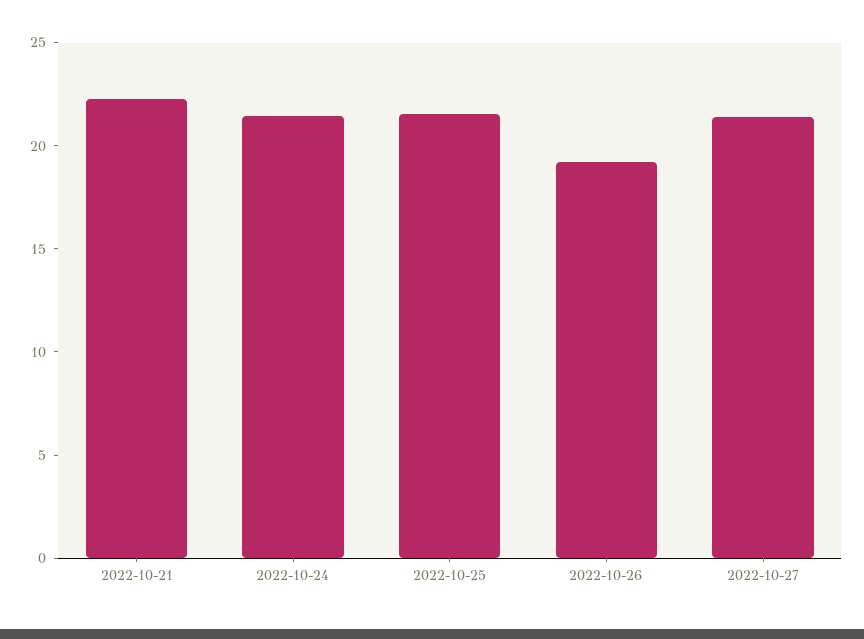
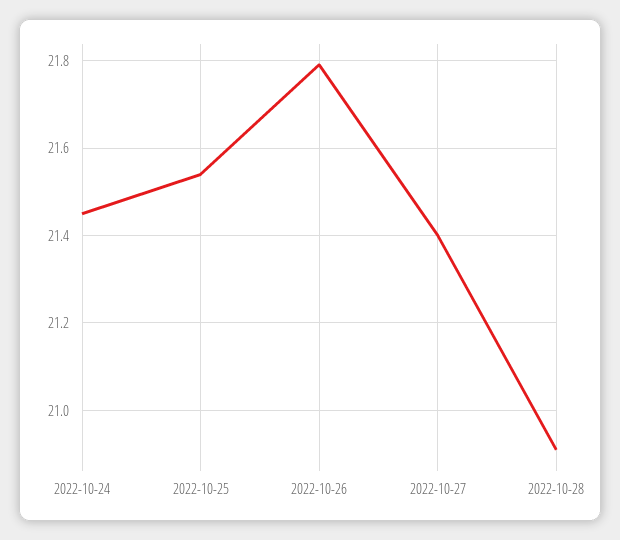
2022-10-21: 22 -> none
2022-10-26: 19 -> 21.8
2022-10-28: none -> 20.9

